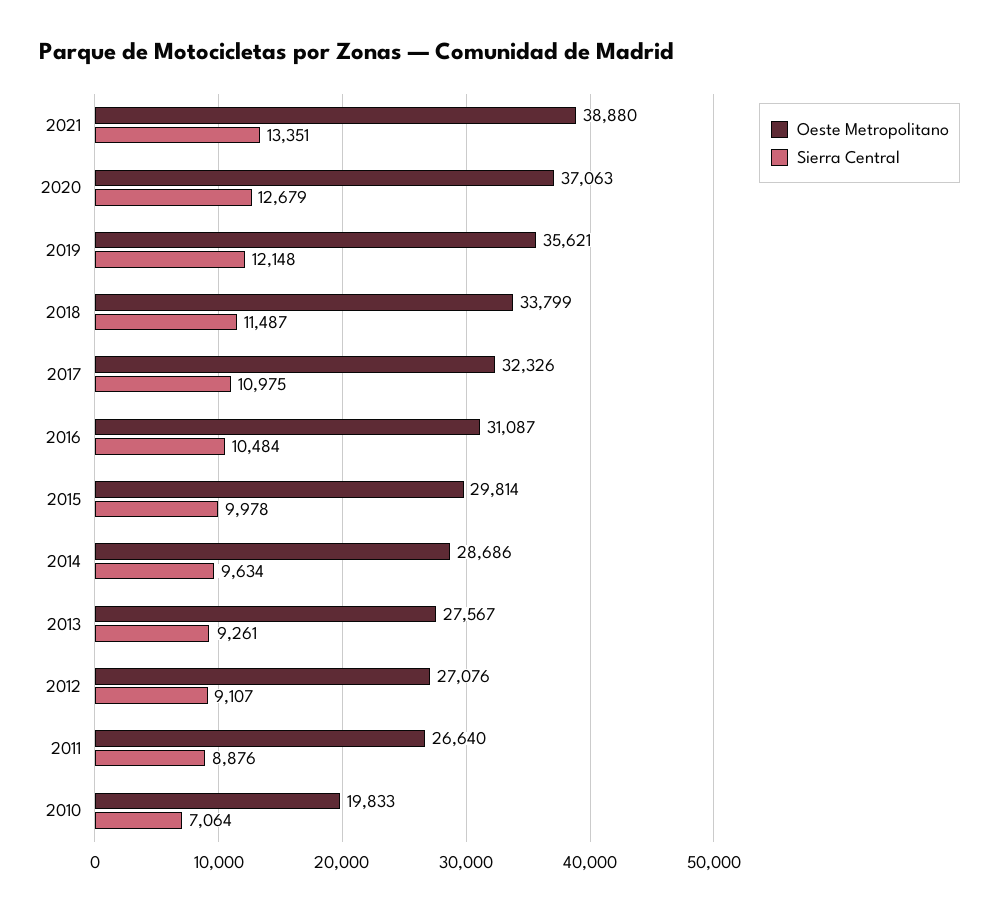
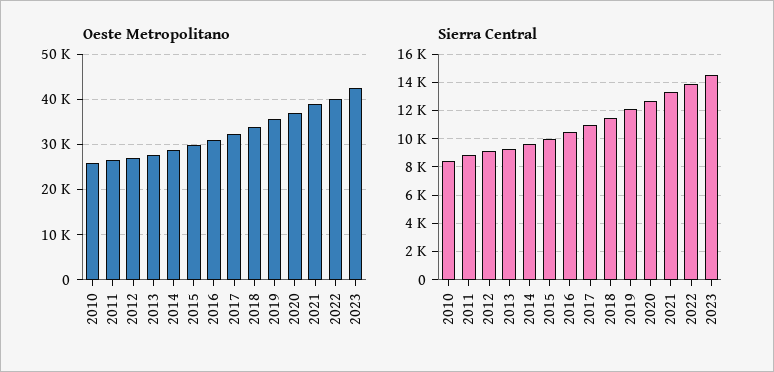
Oeste Metropolitano, 2010: 19833 -> 26000
Sierra Central, 2010: 7064 -> 8500
Oeste Metropolitano, 2022: none -> 40000
Oeste Metropolitano, 2023: none -> 42000
Sierra Central, 2022: none -> 14000
Sierra Central, 2023: none -> 14500

